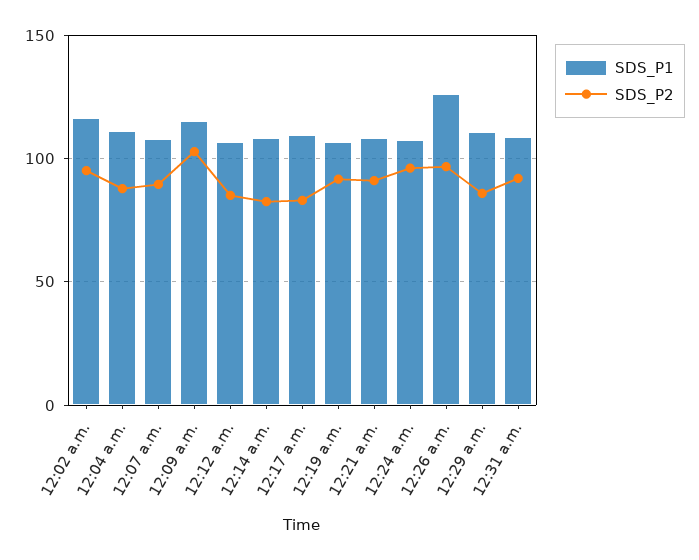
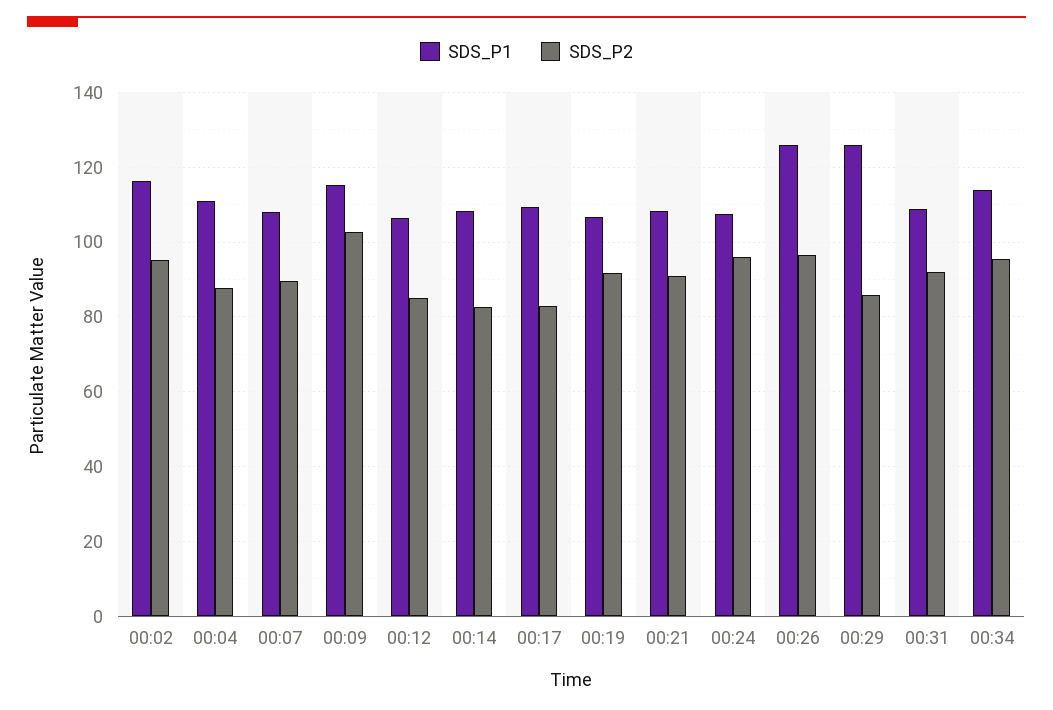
SDS_P1, 12:29 a.m.: 110 -> 126
SDS_P1, 00:34: none -> 114
SDS_P2, 00:34: none -> 96

